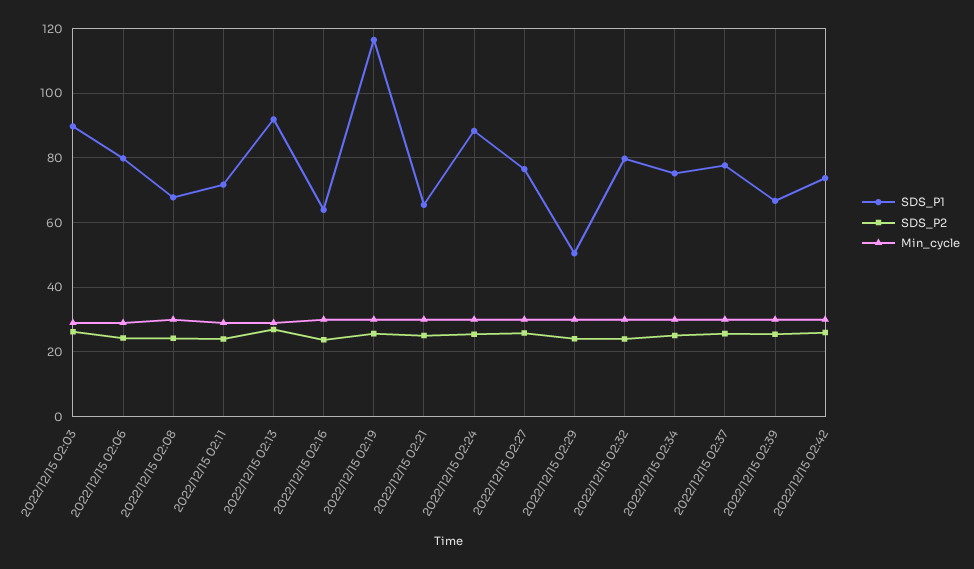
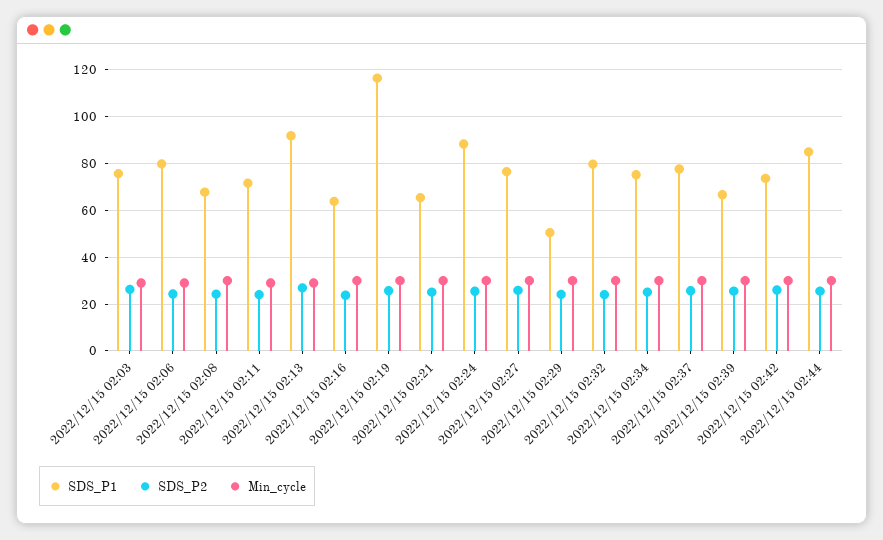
SDS_P1, 2022/12/15 02:03: 90 -> 75
SDS_P1, 2022/12/15 02:44: none -> 85
SDS_P2, 2022/12/15 02:44: none -> 25
Min_cycle, 2022/12/15 02:44: none -> 30

